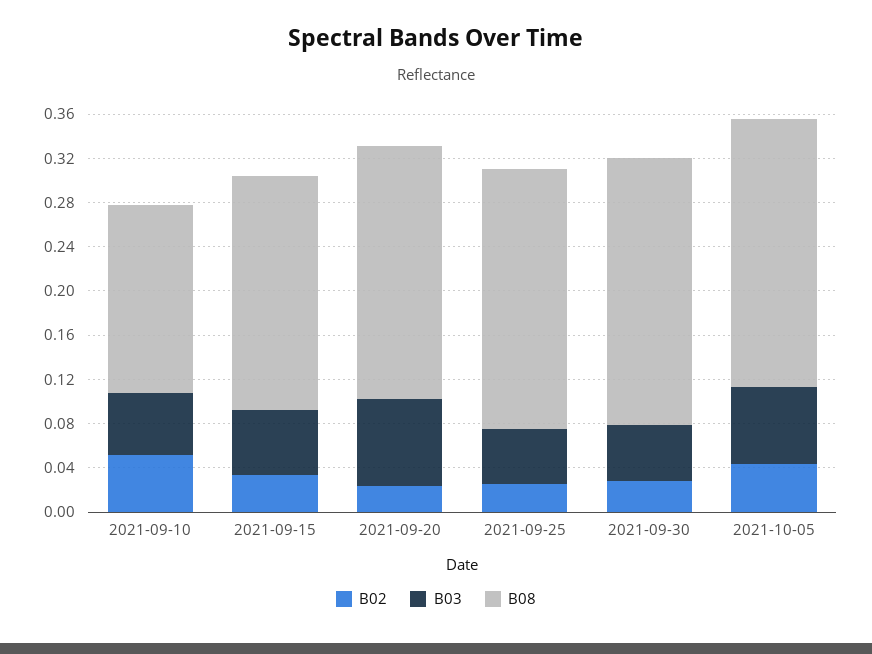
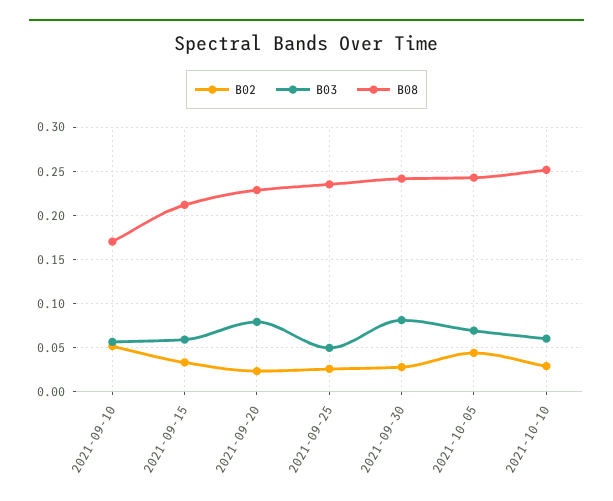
B03, 2021-09-30: 0.05 -> 0.08
B02, 2021-10-10: none -> 0.03
B03, 2021-10-10: none -> 0.06
B08, 2021-10-10: none -> 0.25

